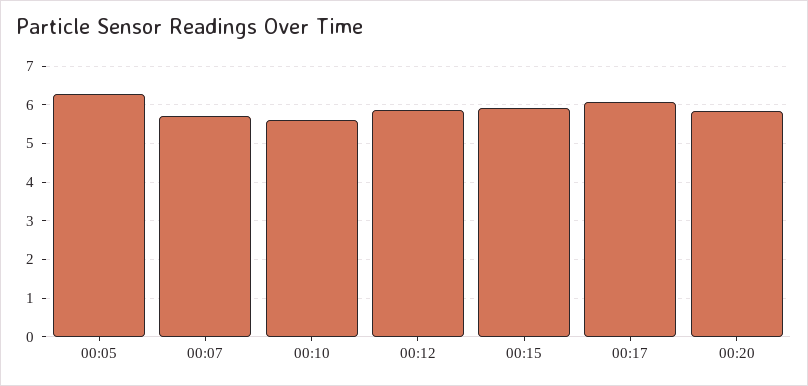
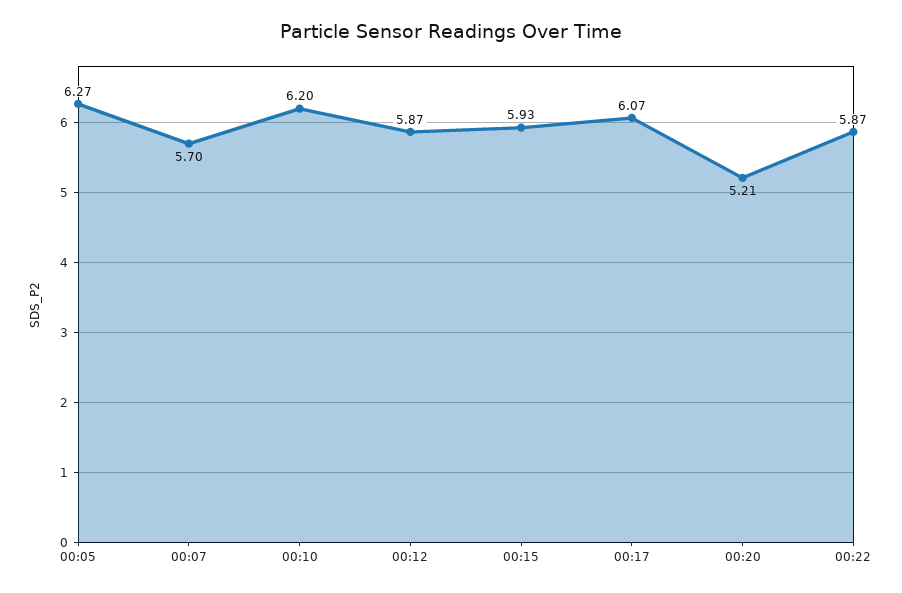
00:10: 5.6 -> 6.2
00:20: 5.8 -> 5.21
00:22: none -> 5.87

